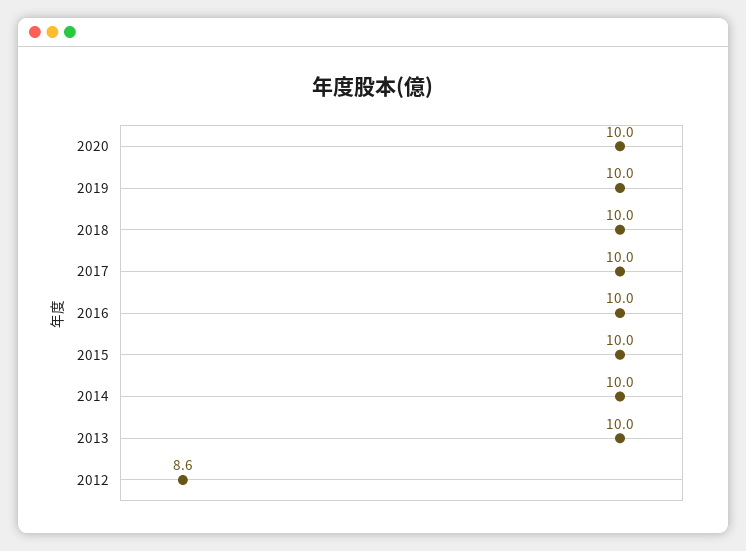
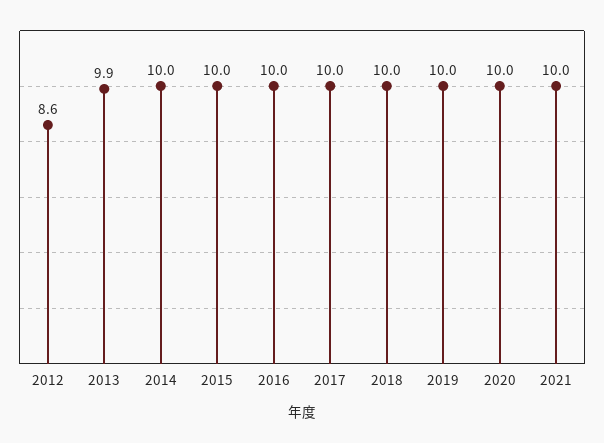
2013: 10 -> 9.9
2021: none -> 10

